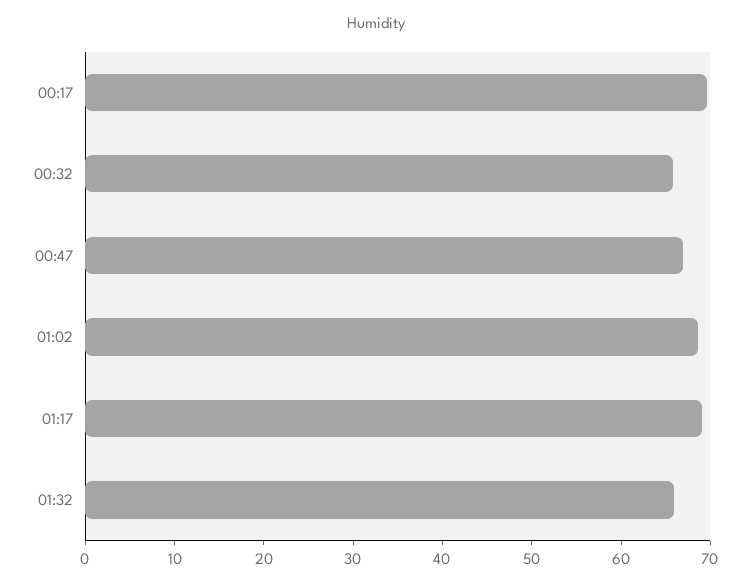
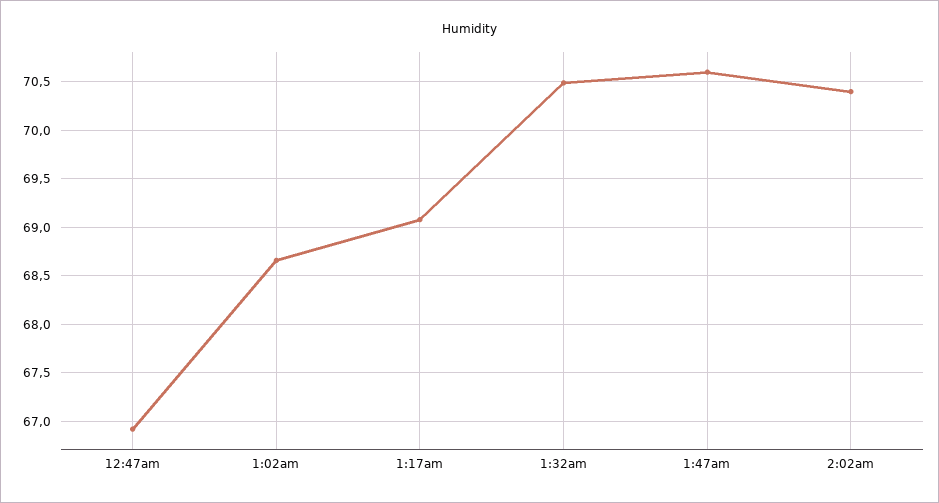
00:17: 70 -> none
00:32: 66 -> none
01:32: 66 -> 70.5
1:47am: none -> 70.6
2:02am: none -> 70.4

